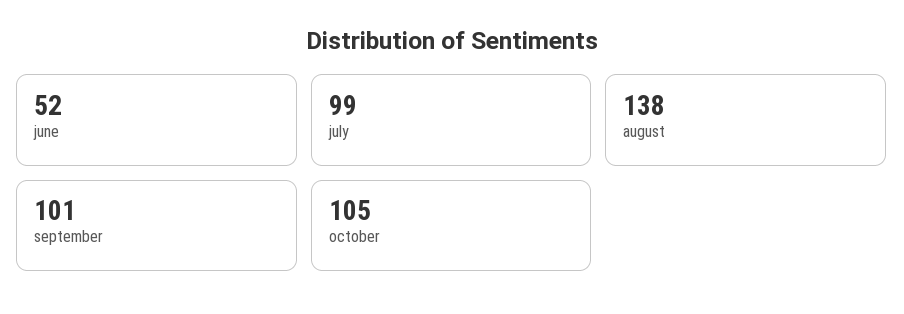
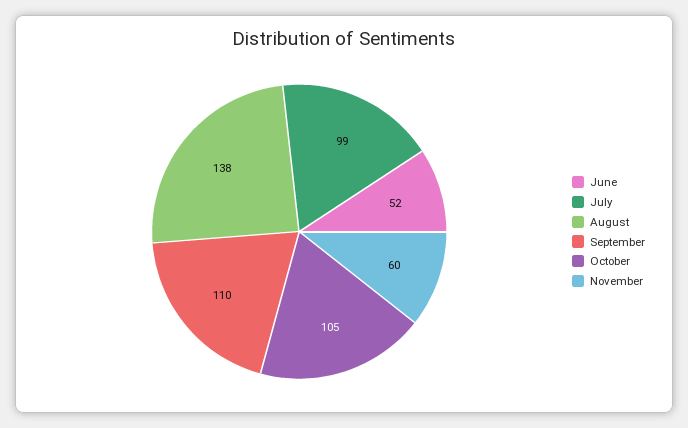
september: 101 -> 110
November: none -> 60

